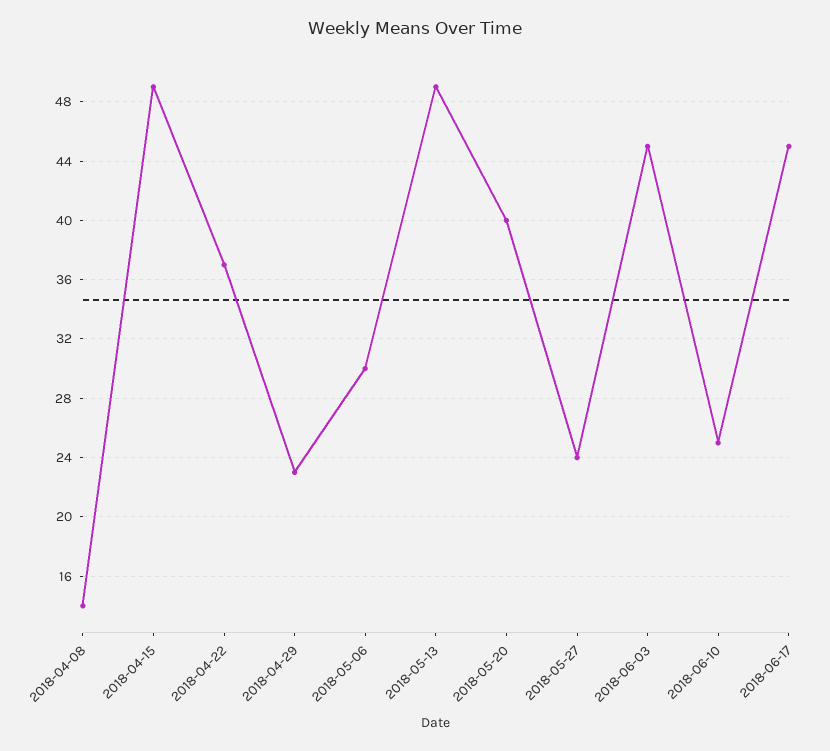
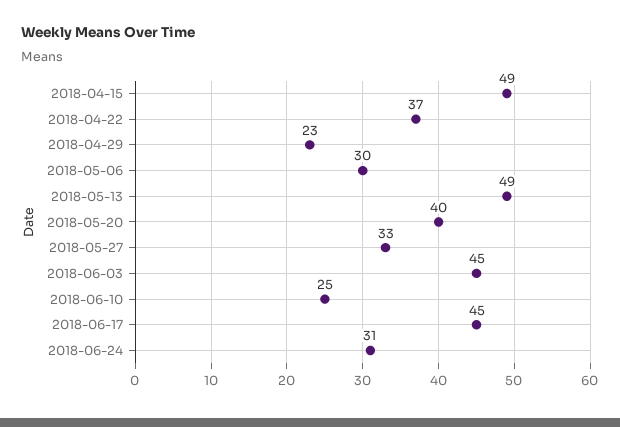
2018-04-08: 14 -> none
2018-05-27: 24 -> 33
2018-06-24: none -> 31

